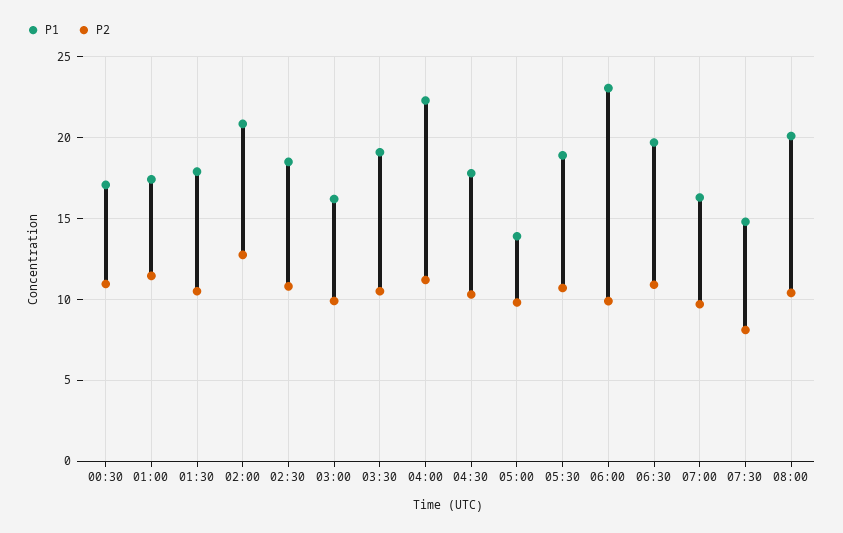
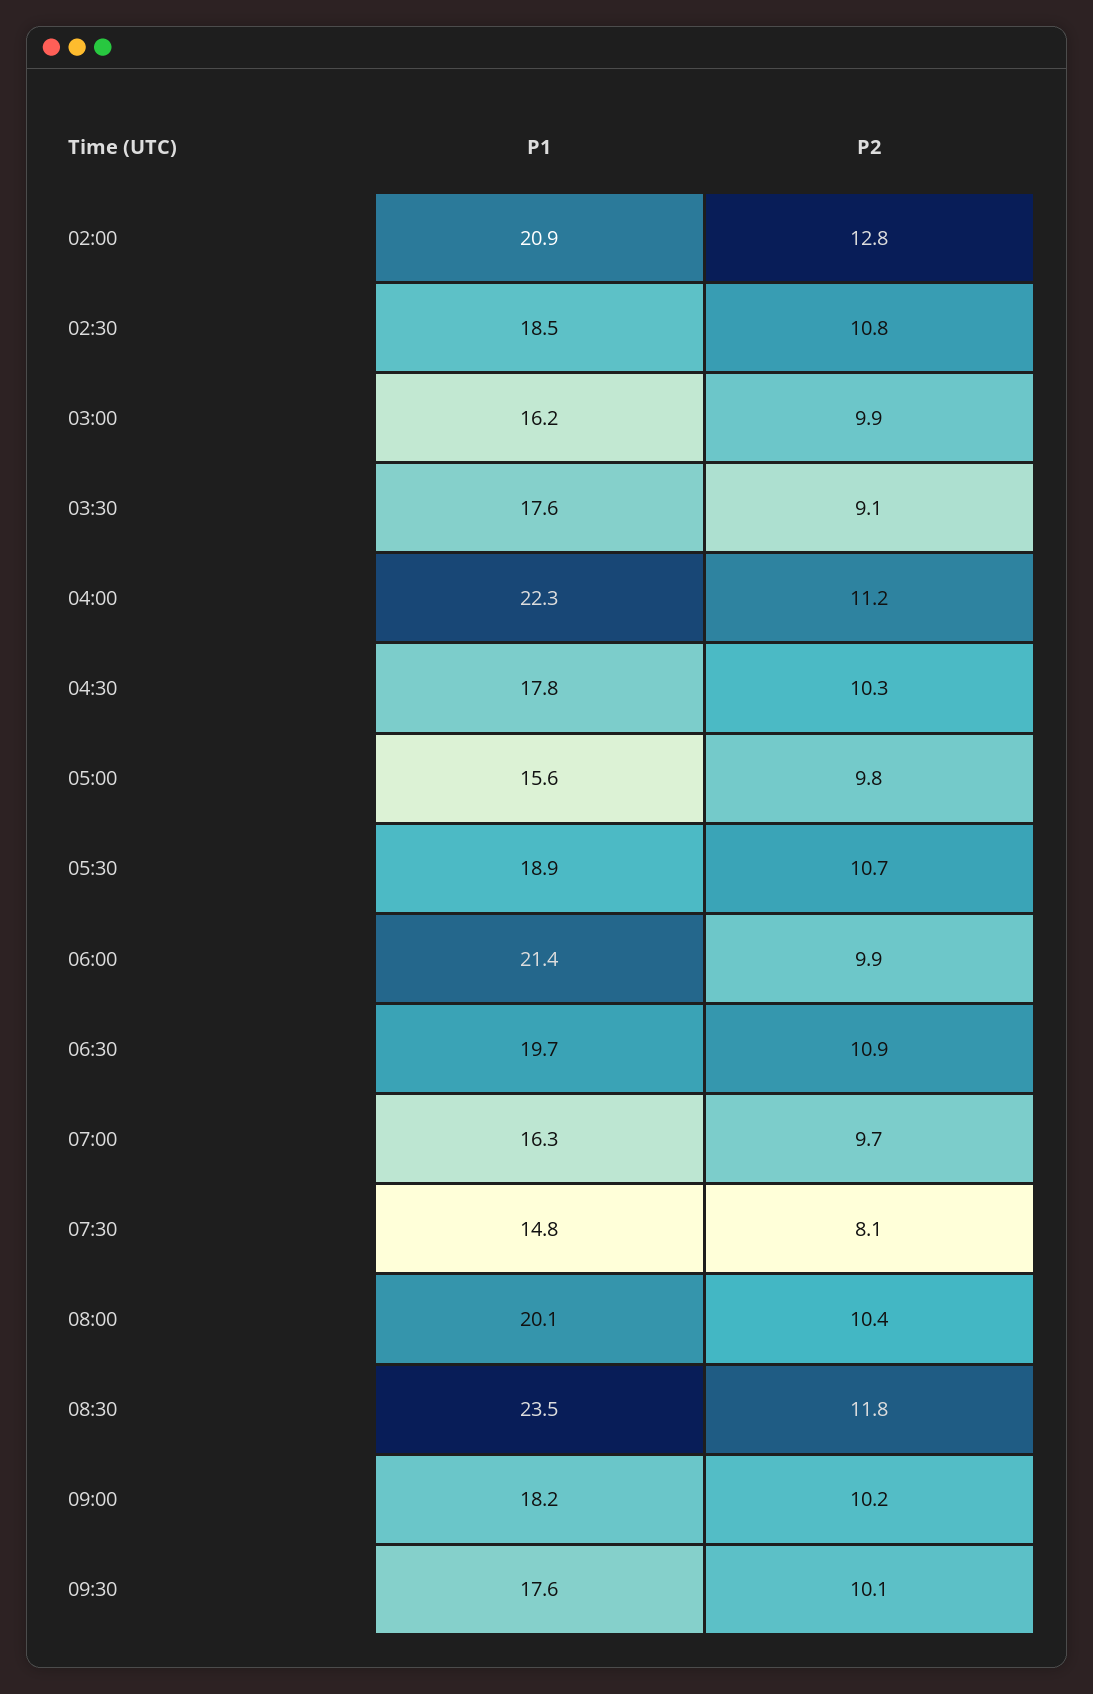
P1, 00:30: 17 -> none
P2, 00:30: 11 -> none
P1, 01:00: 17.5 -> none
P2, 01:00: 11.5 -> none
P1, 01:30: 18 -> none
P2, 01:30: 10.5 -> none
P1, 03:30: 19 -> 17.6
P2, 03:30: 10.5 -> 9.1
P1, 05:00: 14 -> 15.6
P1, 06:00: 23 -> 21.4
P1, 08:30: none -> 23.5
P2, 08:30: none -> 11.8
P1, 09:00: none -> 18.2
P2, 09:00: none -> 10.2
P1, 09:30: none -> 17.6
P2, 09:30: none -> 10.1

